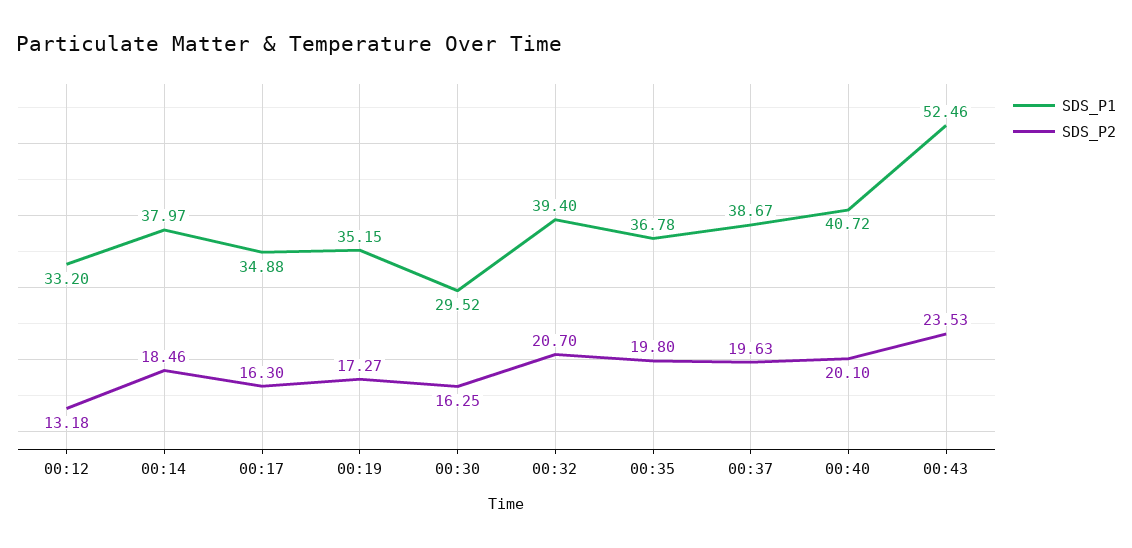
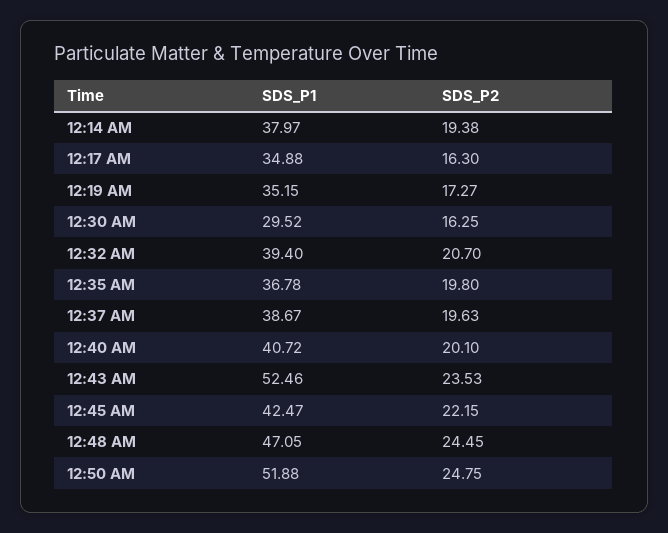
SDS_P1, 00:12: 33.2 -> none
SDS_P2, 00:12: 13.18 -> none
SDS_P2, 00:14: 18.46 -> 19.38
SDS_P1, 12:45 AM: none -> 42.47
SDS_P2, 12:45 AM: none -> 22.15
SDS_P1, 12:48 AM: none -> 47.05
SDS_P2, 12:48 AM: none -> 24.45
SDS_P1, 12:50 AM: none -> 51.88
SDS_P2, 12:50 AM: none -> 24.75

